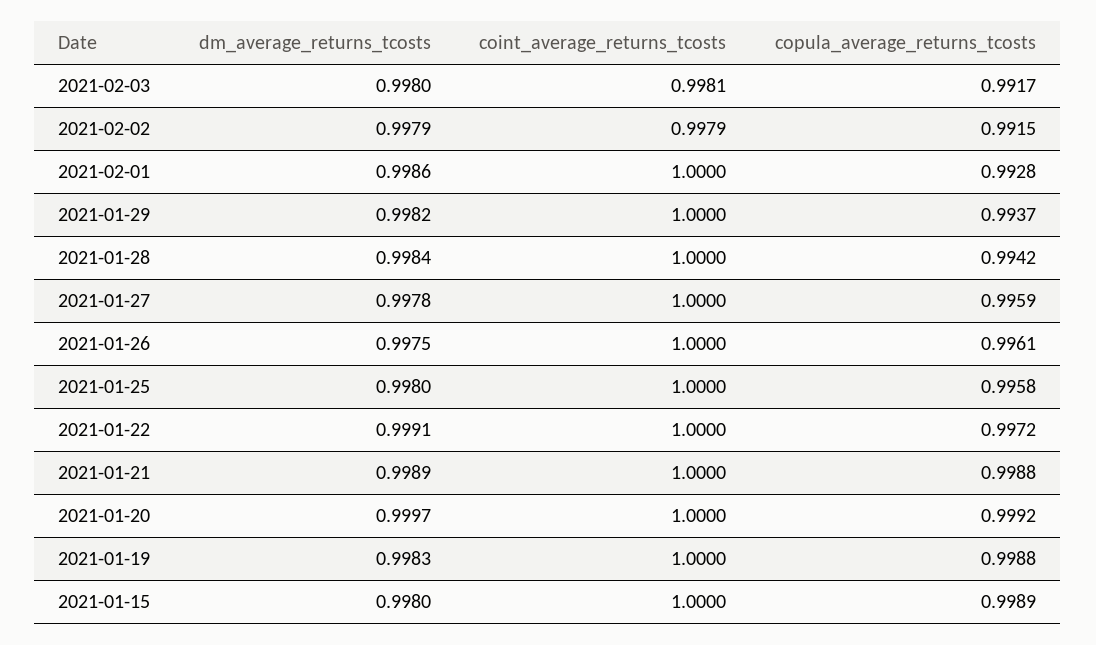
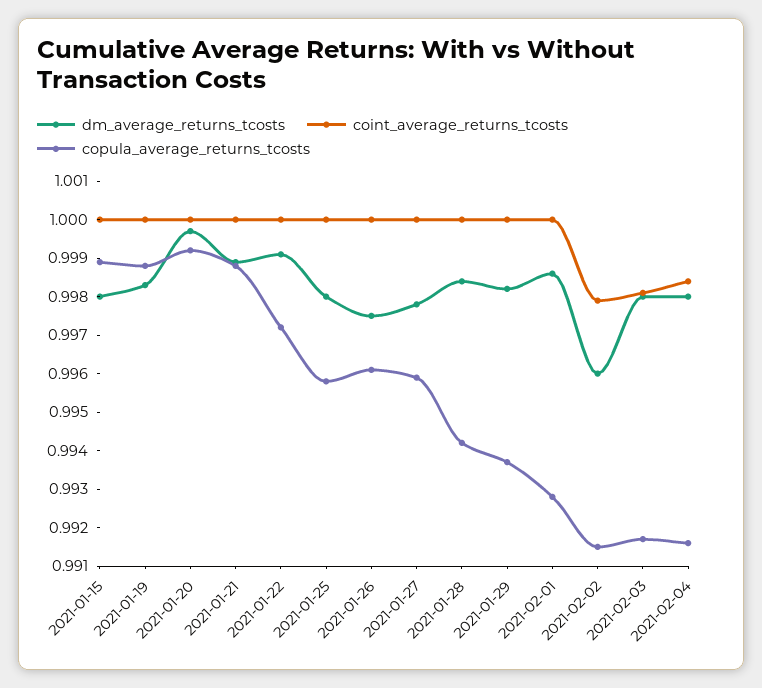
dm_average_returns_tcosts, 2021-02-02: 0.9979 -> 0.996
dm_average_returns_tcosts, 2021-02-04: none -> 0.998
coint_average_returns_tcosts, 2021-02-04: none -> 0.9985
copula_average_returns_tcosts, 2021-02-04: none -> 0.9915

